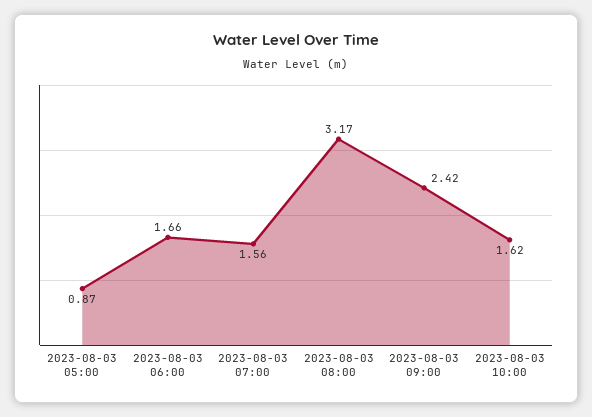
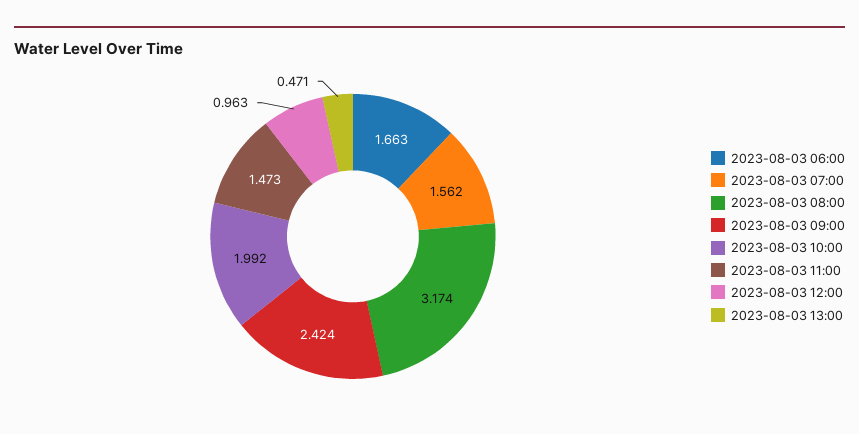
2023-08-03 05:00: 0.87 -> none
2023-08-03 10:00: 1.62 -> 1.992
2023-08-03 11:00: none -> 1.473
2023-08-03 12:00: none -> 0.963
2023-08-03 13:00: none -> 0.471

